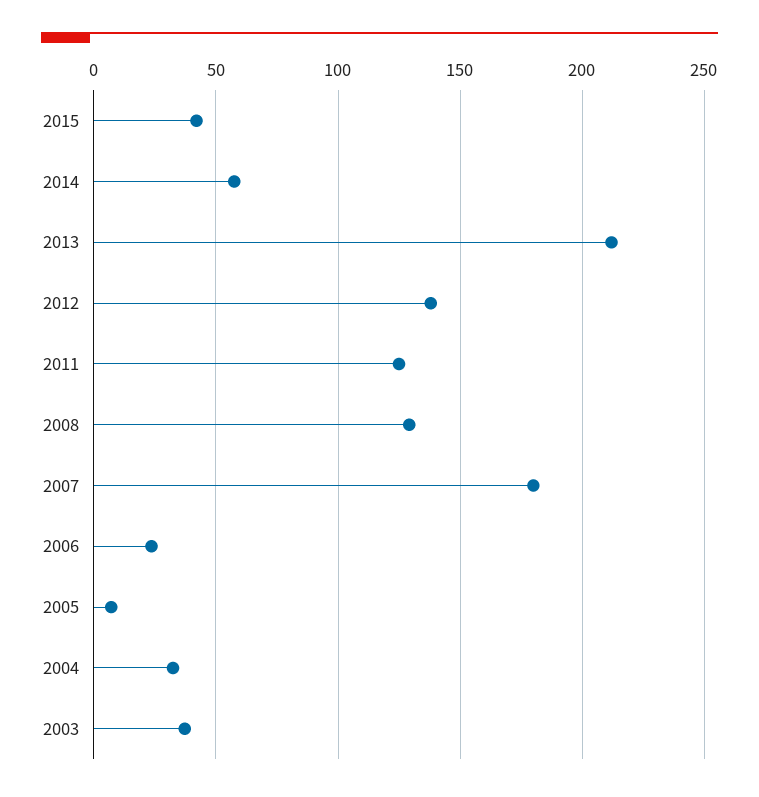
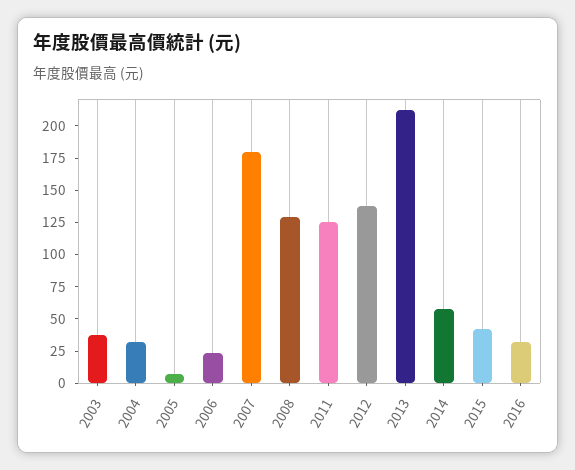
2016: none -> 25

